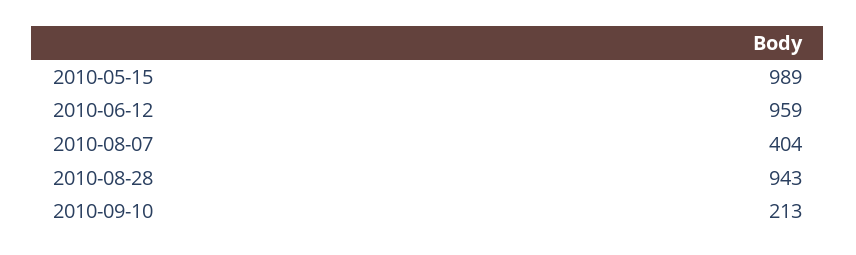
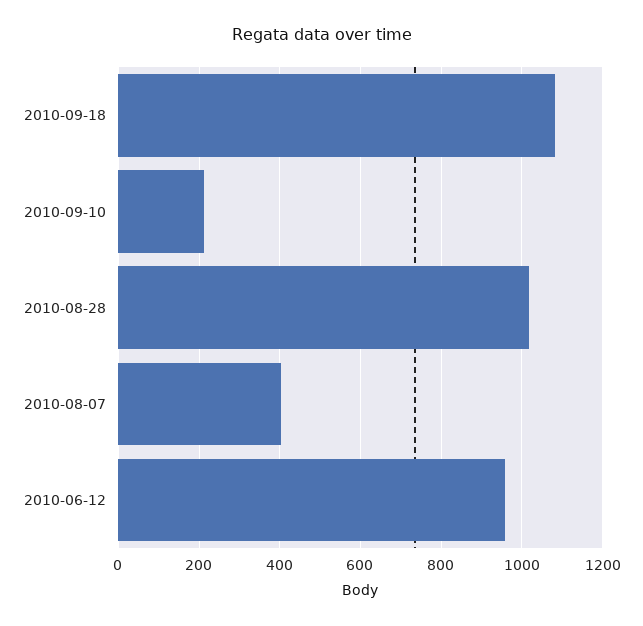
2010-05-15: 989 -> none
2010-08-28: 943 -> 1020
2010-09-18: none -> 1080

